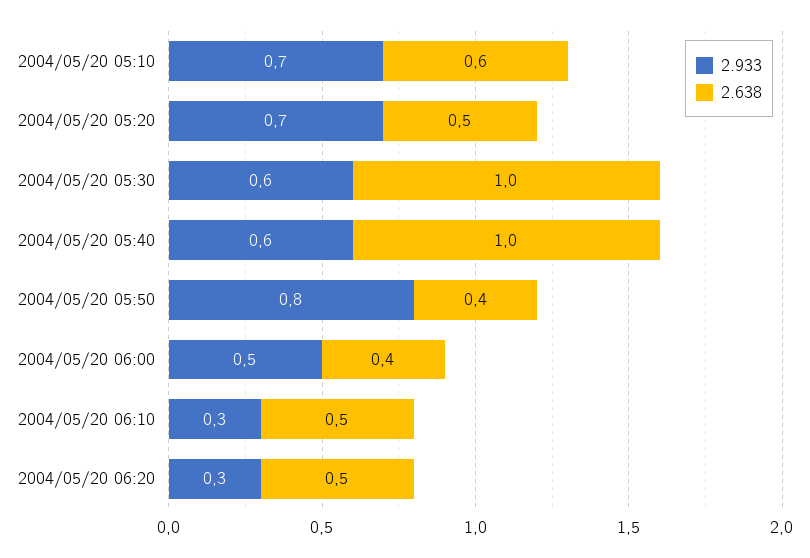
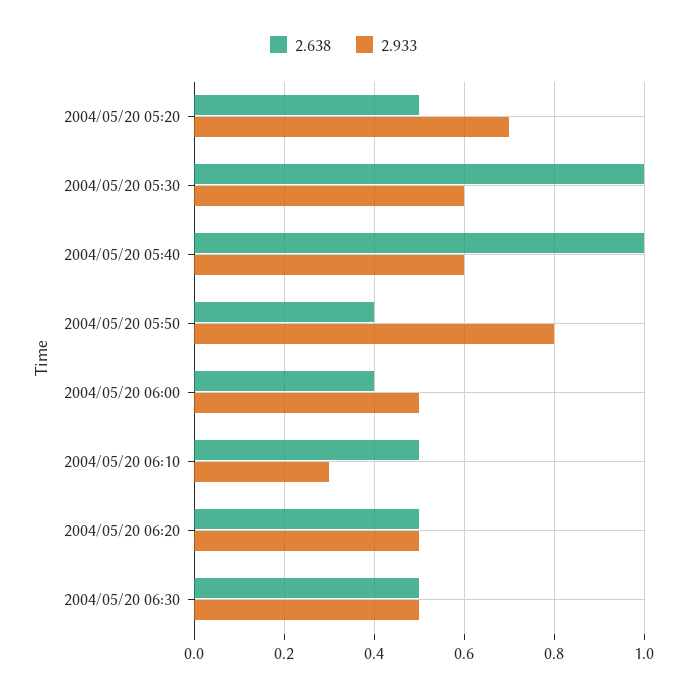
2.933, 2004/05/20 05:10: 0.7 -> none
2.638, 2004/05/20 05:10: 0.6 -> none
2.933, 2004/05/20 06:20: 0.3 -> 0.5
2.638, 2004/05/20 06:30: none -> 0.5
2.933, 2004/05/20 06:30: none -> 0.5

